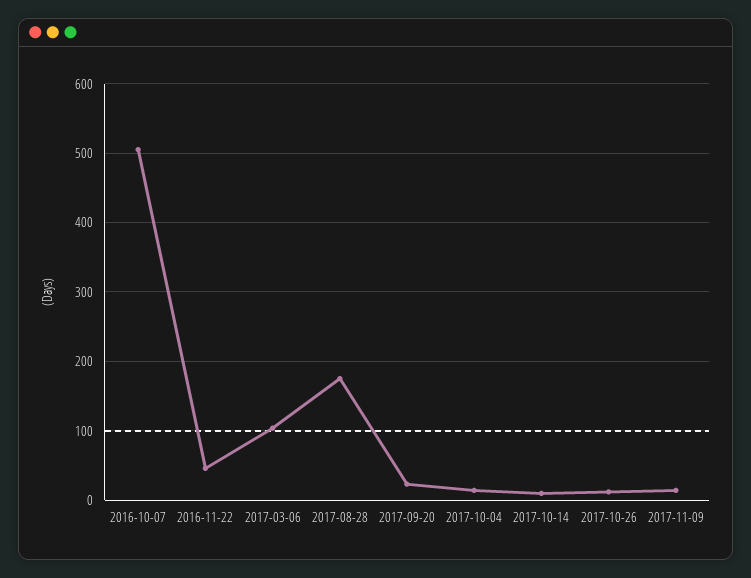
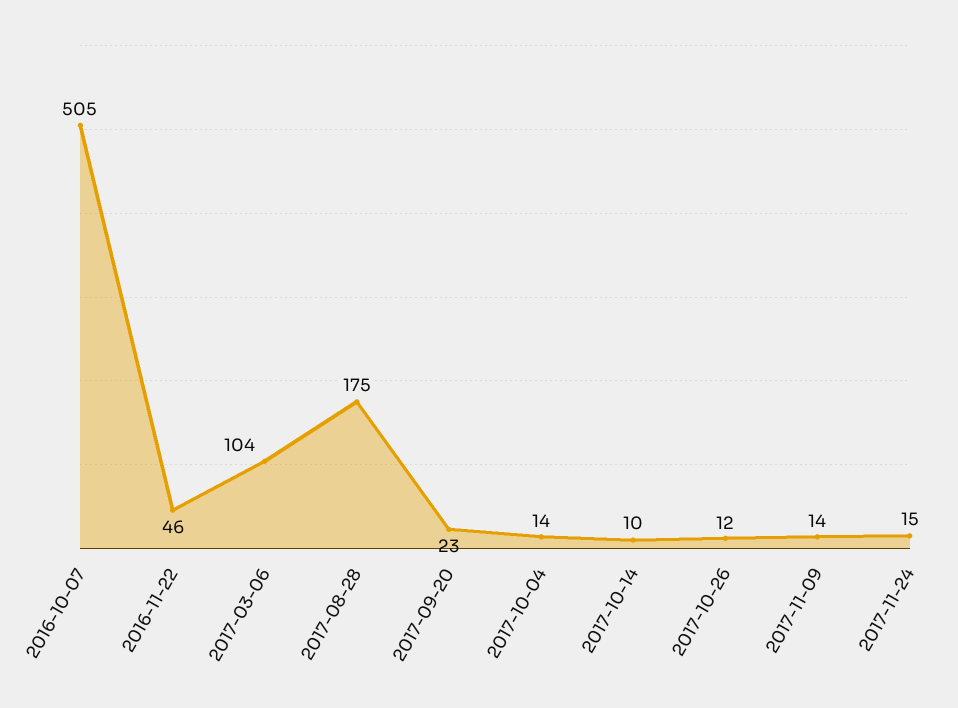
2017-11-24: none -> 15

